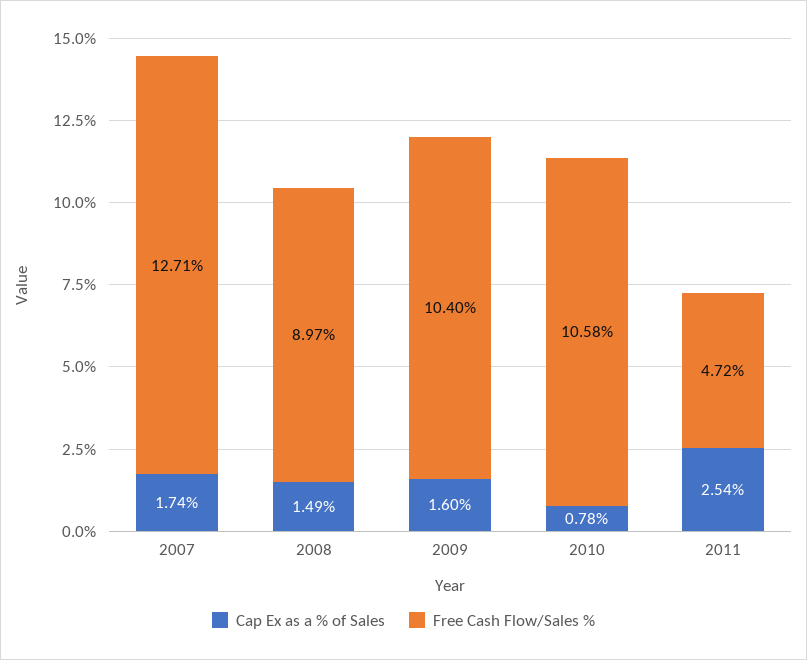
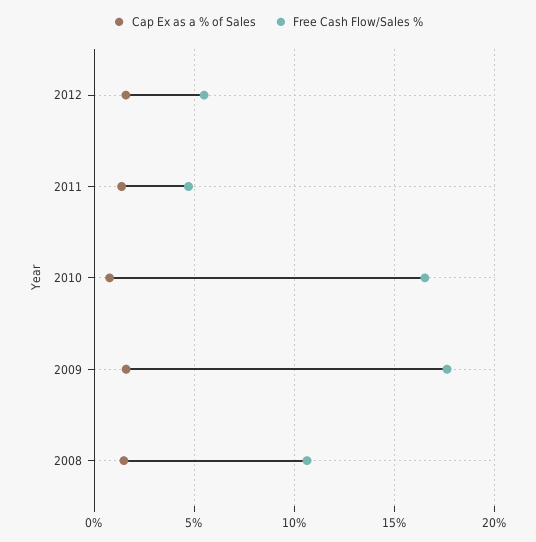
Cap Ex as a % of Sales, 2007: 1.74 -> none
Free Cash Flow/Sales %, 2007: 12.71 -> none
Free Cash Flow/Sales %, 2008: 8.97 -> 10.5
Free Cash Flow/Sales %, 2009: 10.4 -> 17.5
Free Cash Flow/Sales %, 2010: 10.58 -> 16.5
Cap Ex as a % of Sales, 2011: 2.54 -> 1.5
Cap Ex as a % of Sales, 2012: none -> 1.5
Free Cash Flow/Sales %, 2012: none -> 5.5

